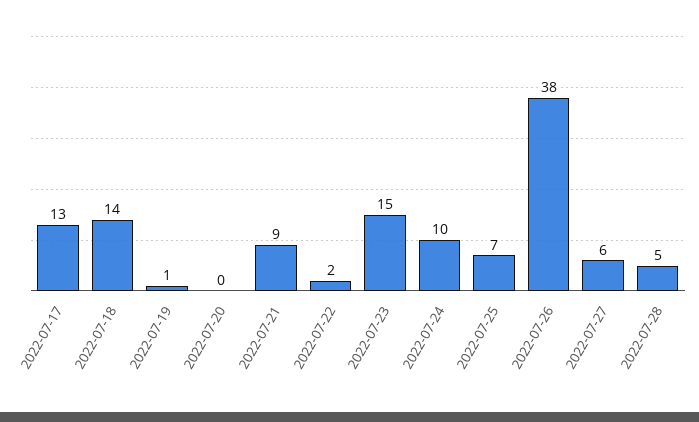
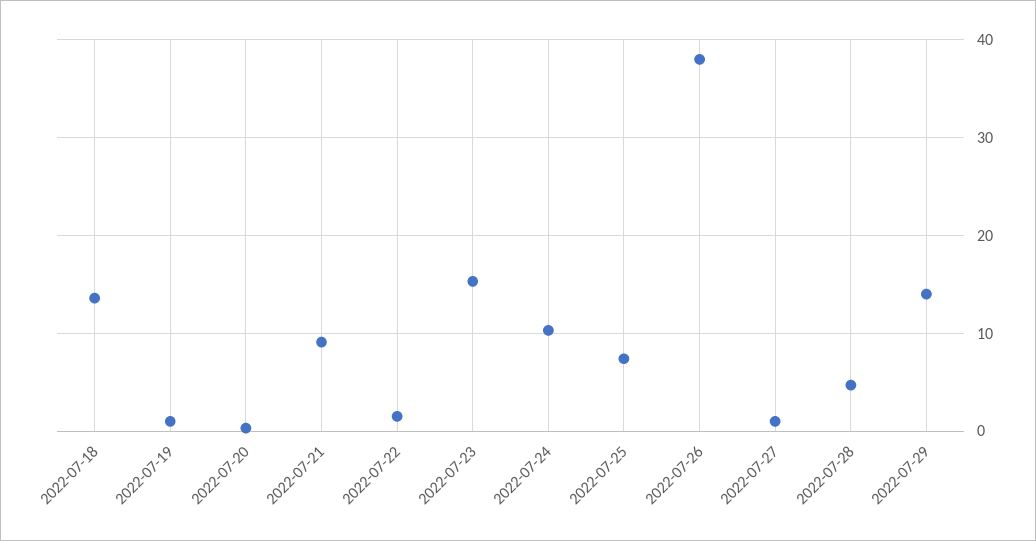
2022-07-17: 13 -> none
2022-07-27: 6 -> 1
2022-07-29: none -> 14

